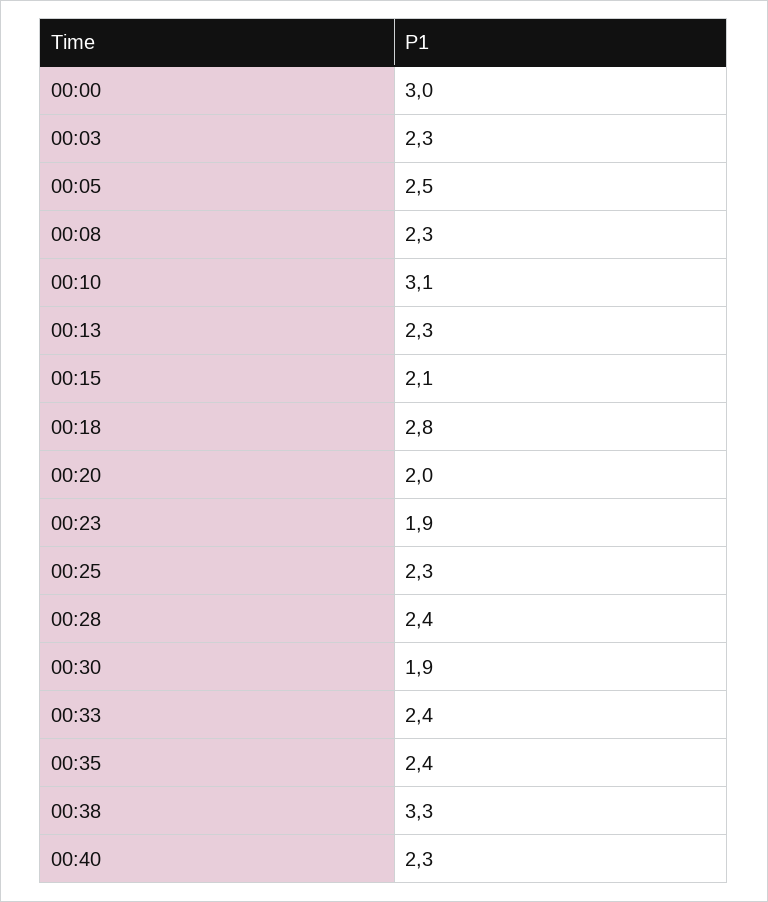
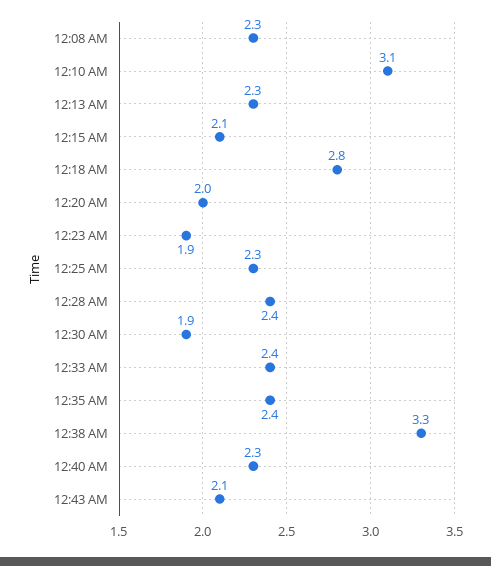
00:00: 3 -> none
00:03: 2.3 -> none
00:05: 2.5 -> none
12:43 AM: none -> 2.1

